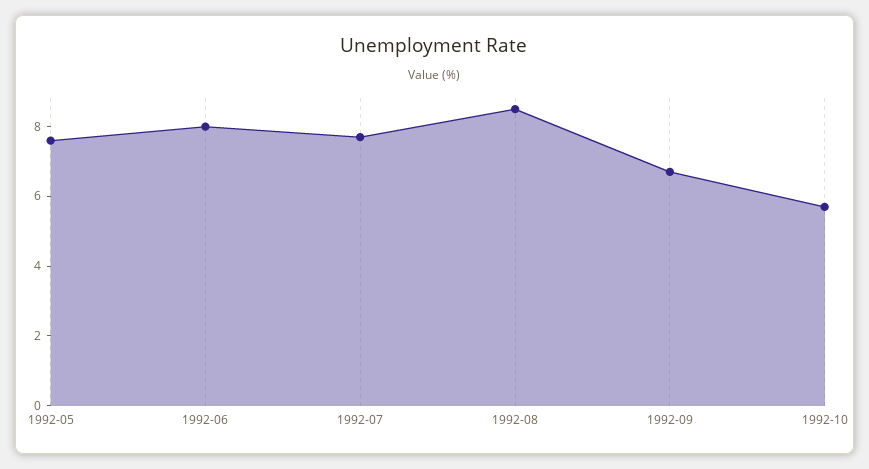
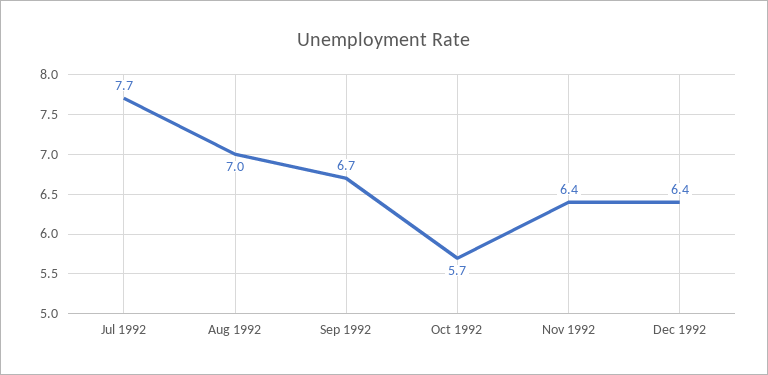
1992-05: 7.5 -> none
1992-06: 8 -> none
1992-08: 8.5 -> 7
Nov 1992: none -> 6.4
Dec 1992: none -> 6.4

